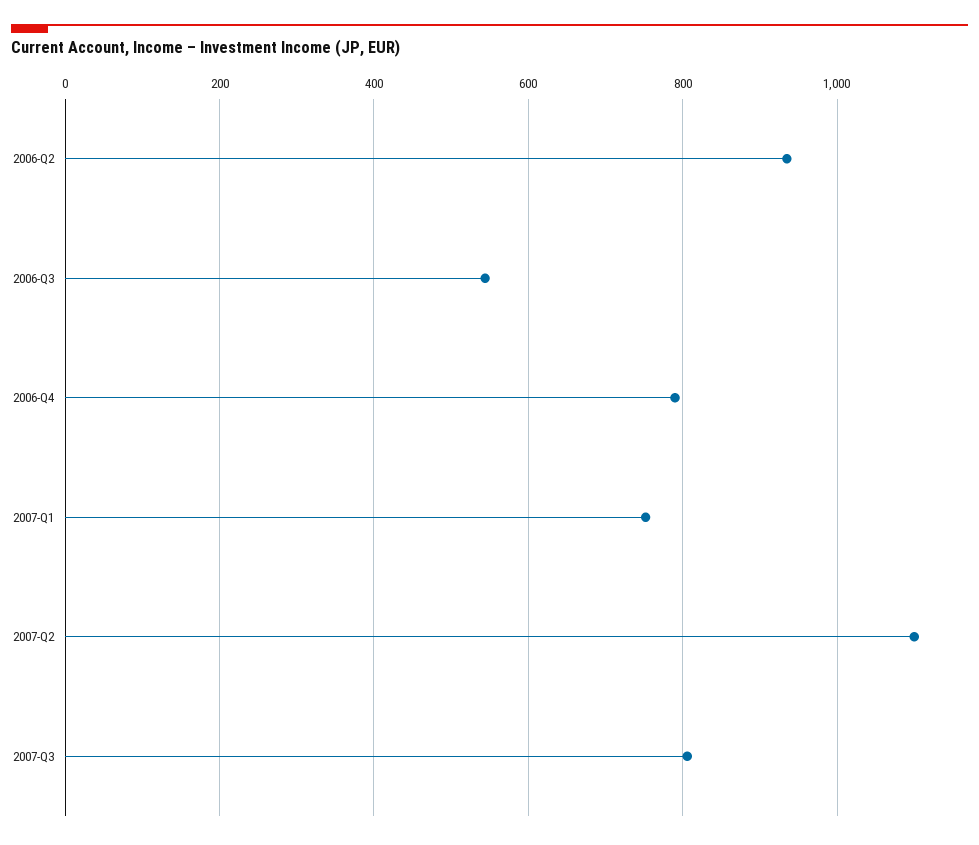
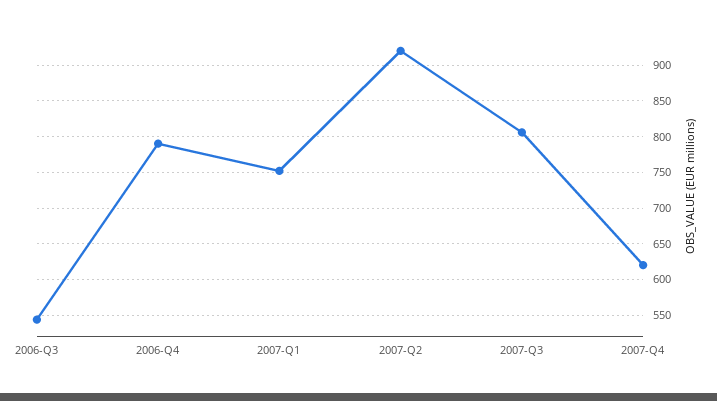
2006-Q2: 940 -> none
2007-Q2: 1100 -> 920
2007-Q4: none -> 620

